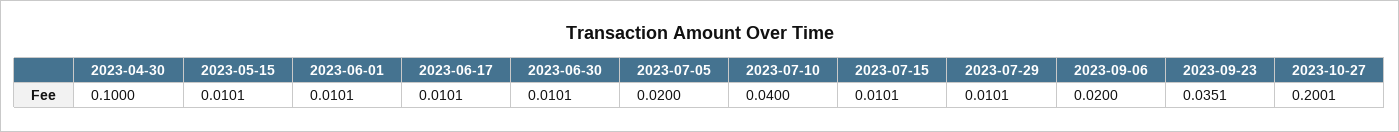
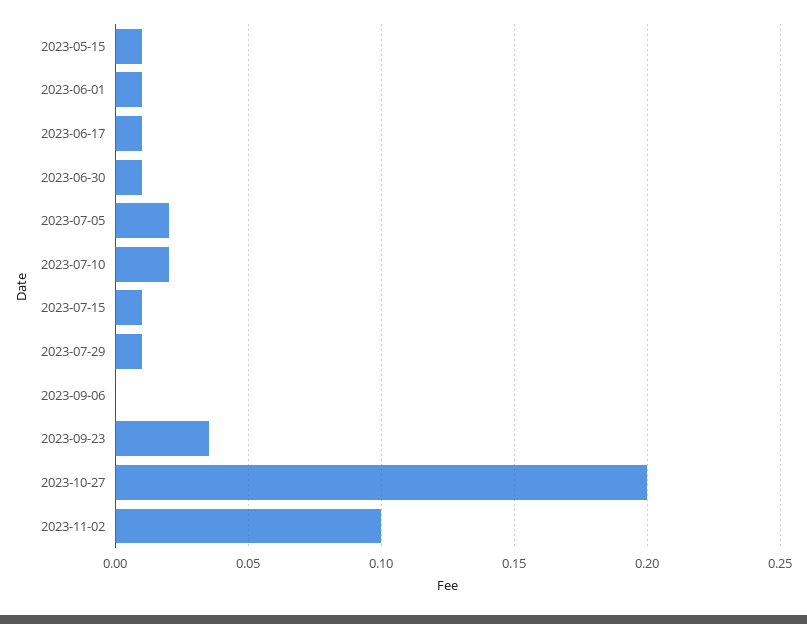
2023-04-30: 0.1 -> none
2023-07-10: 0.04 -> 0.02
2023-09-06: 0.02 -> 0
2023-11-02: none -> 0.1

